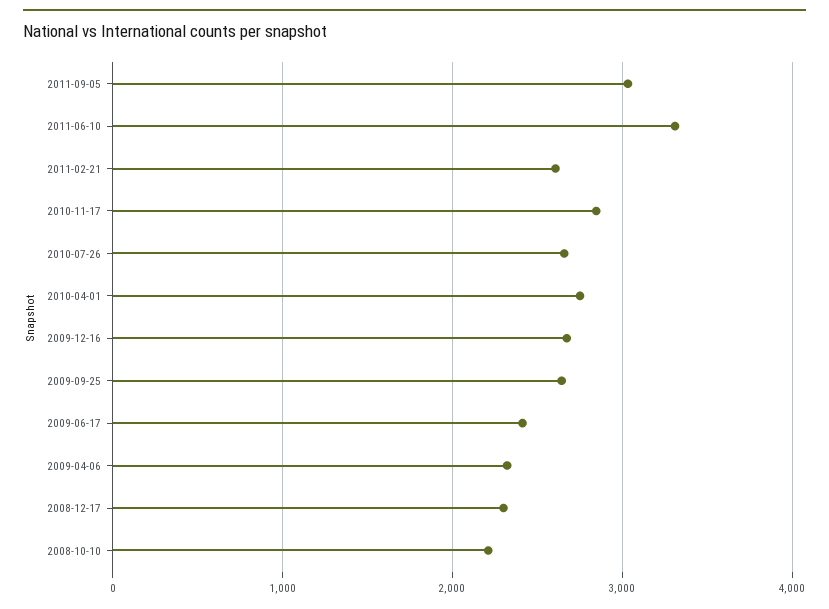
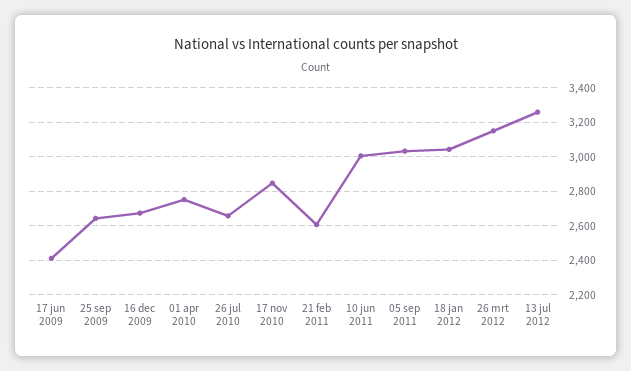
2011-06-10: 3300 -> 3000
2009-04-06: 2300 -> none
2008-12-17: 2300 -> none
2008-10-10: 2200 -> none
18 jan 2012: none -> 3050
26 mrt 2012: none -> 3150
13 jul 2012: none -> 3250

